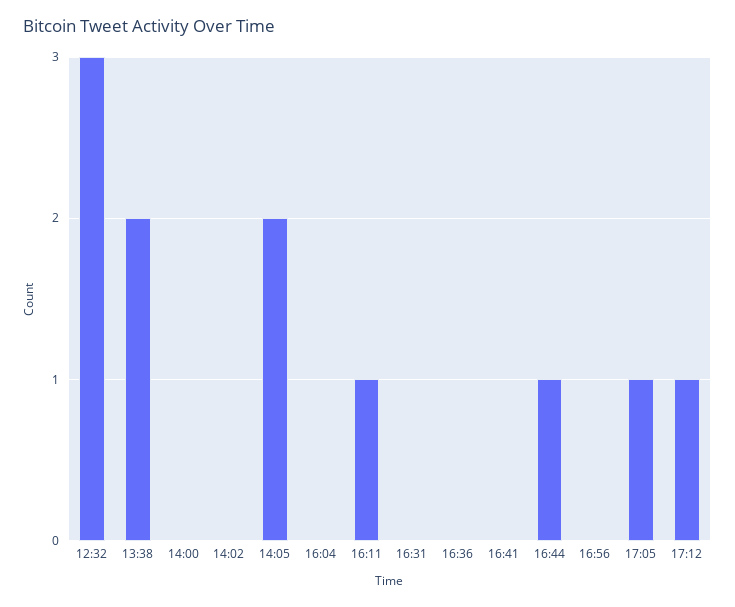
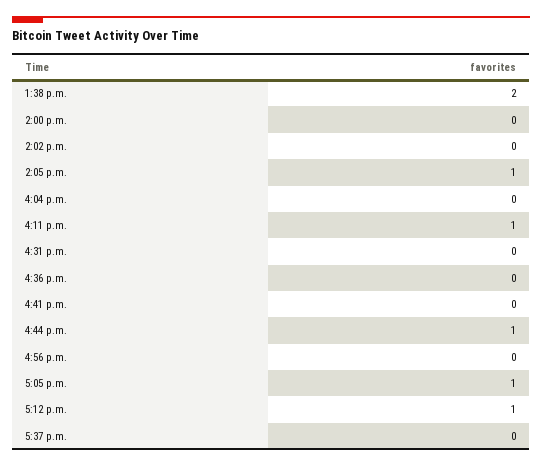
12:32: 3 -> none
14:05: 2 -> 1
5:37 p.m.: none -> 0

